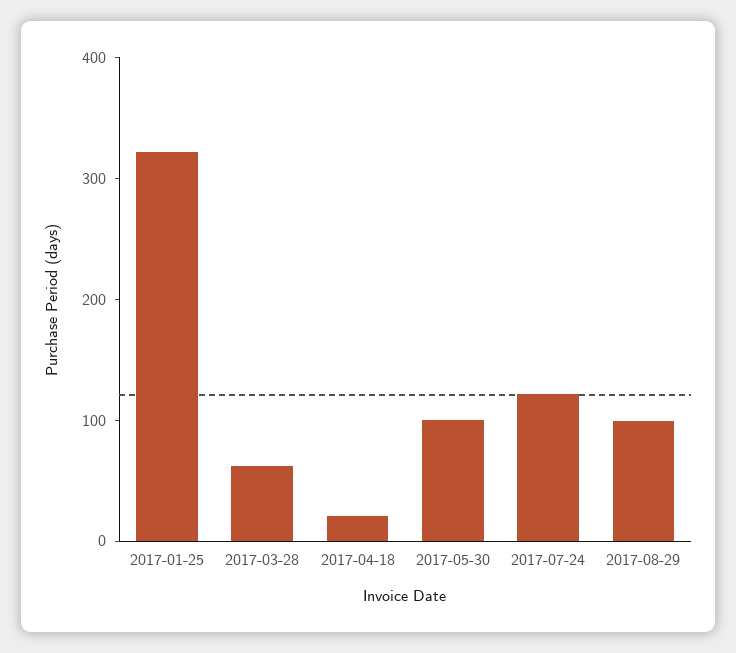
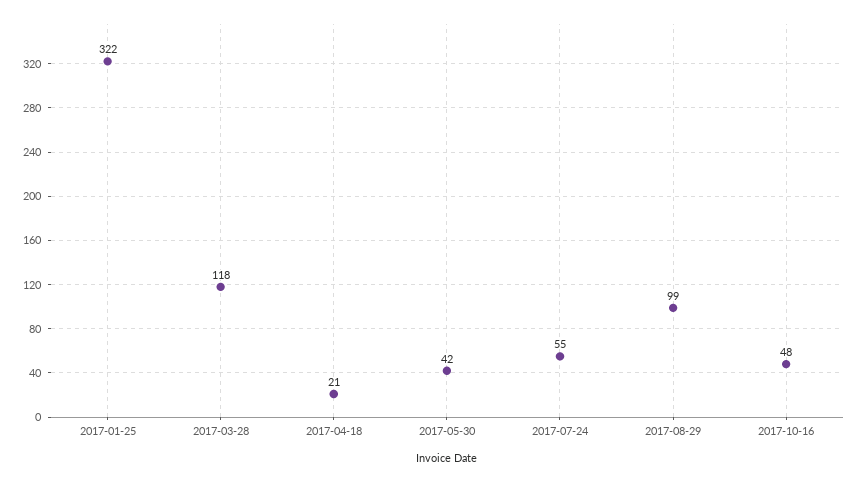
2017-03-28: 60 -> 118
2017-05-30: 100 -> 42
2017-07-24: 120 -> 55
2017-10-16: none -> 48

